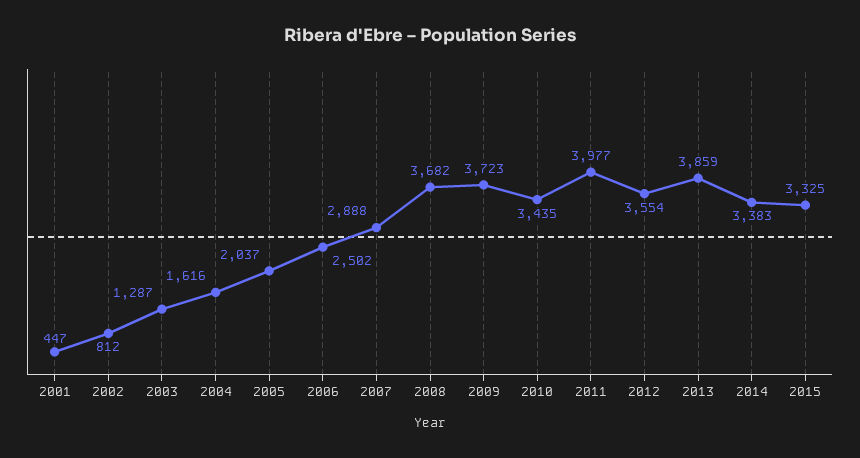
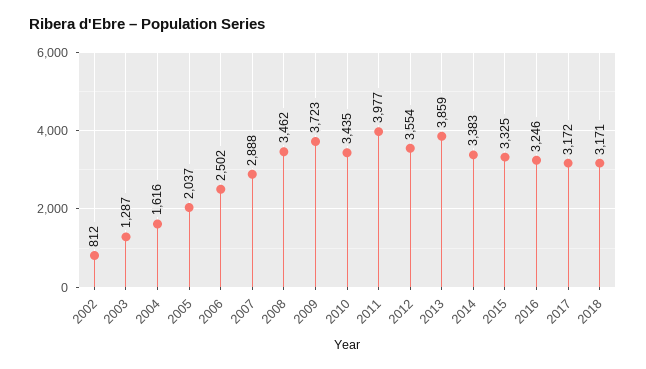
2001: 447 -> none
2008: 3682 -> 3462
2016: none -> 3246
2017: none -> 3172
2018: none -> 3171

